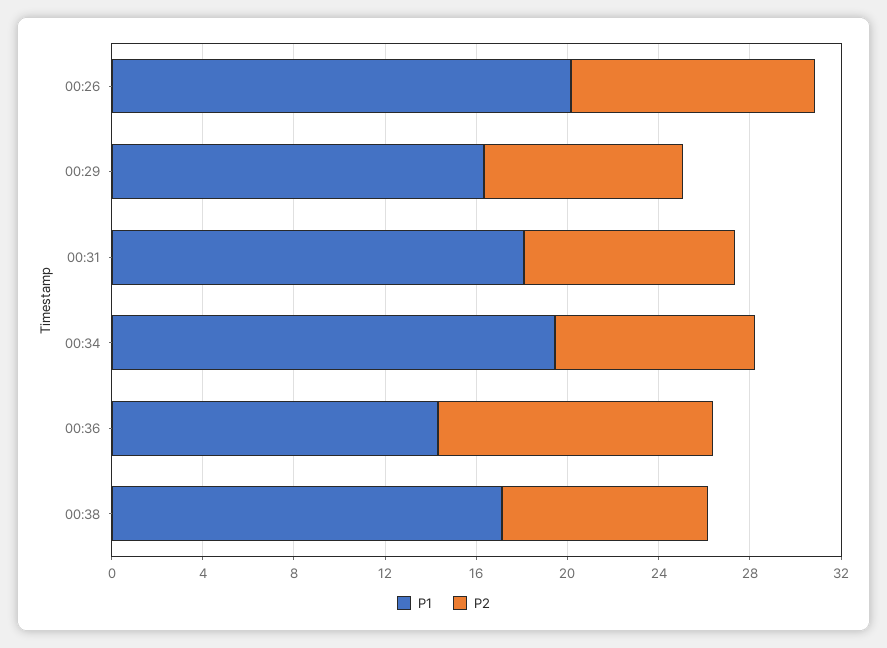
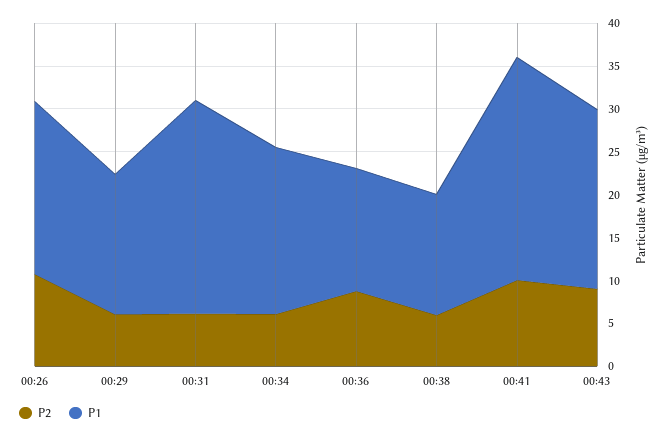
P2, 00:29: 9 -> 6
P1, 00:31: 18 -> 25
P2, 00:31: 9 -> 6
P2, 00:34: 9 -> 6
P2, 00:36: 12 -> 9
P1, 00:38: 17 -> 14
P2, 00:38: 9 -> 6
P2, 00:41: none -> 10
P1, 00:41: none -> 26
P2, 00:43: none -> 9
P1, 00:43: none -> 21

